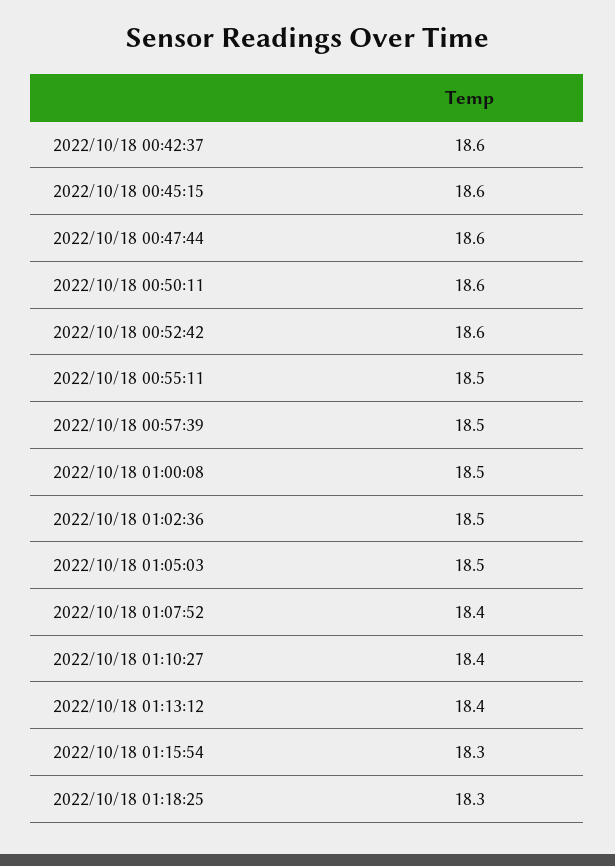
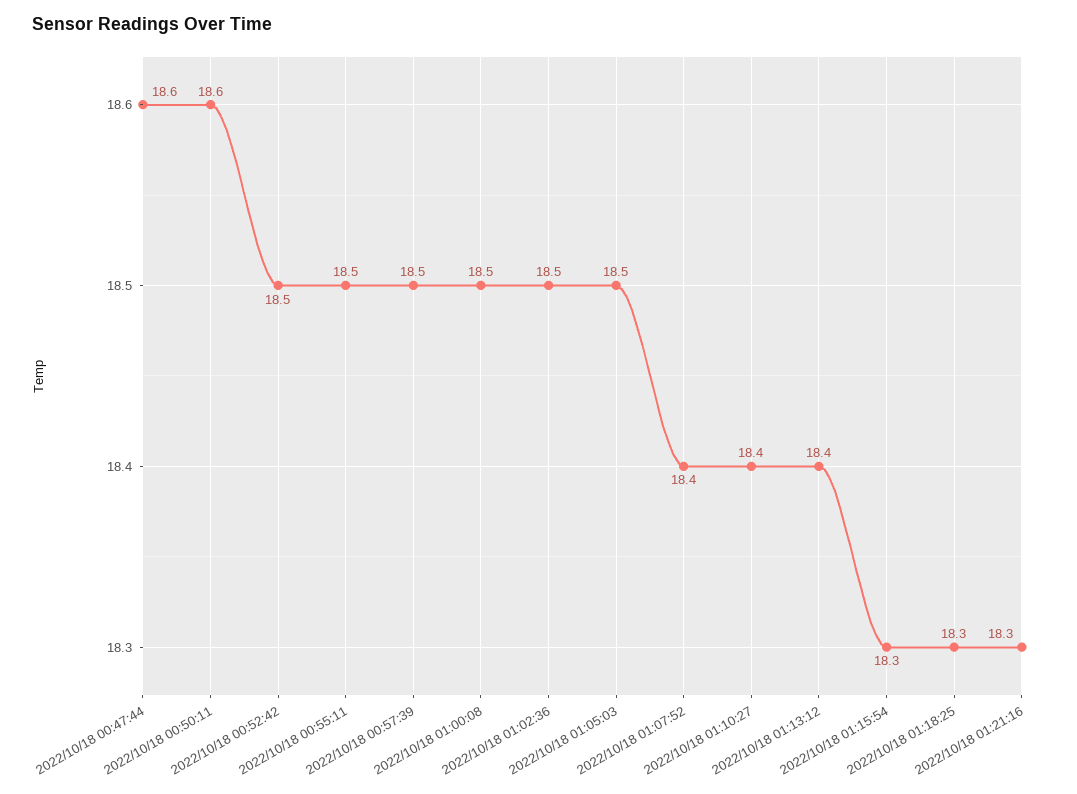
2022/10/18 00:42:37: 18.6 -> none
2022/10/18 00:45:15: 18.6 -> none
2022/10/18 00:52:42: 18.6 -> 18.5
2022/10/18 01:21:16: none -> 18.3

